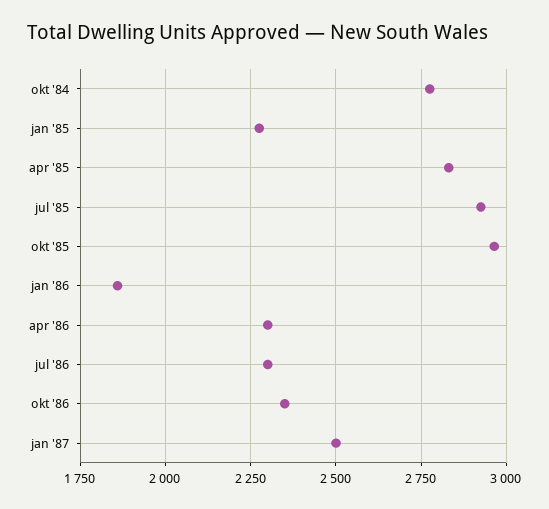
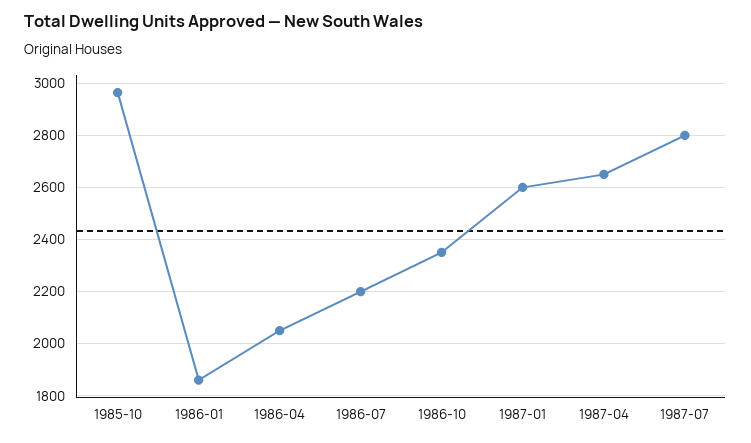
okt '84: 2775 -> none
jan '85: 2275 -> none
apr '85: 2825 -> none
jul '85: 2925 -> none
apr '86: 2300 -> 2050
jul '86: 2300 -> 2200
jan '87: 2500 -> 2600
1987-04: none -> 2650
1987-07: none -> 2800

